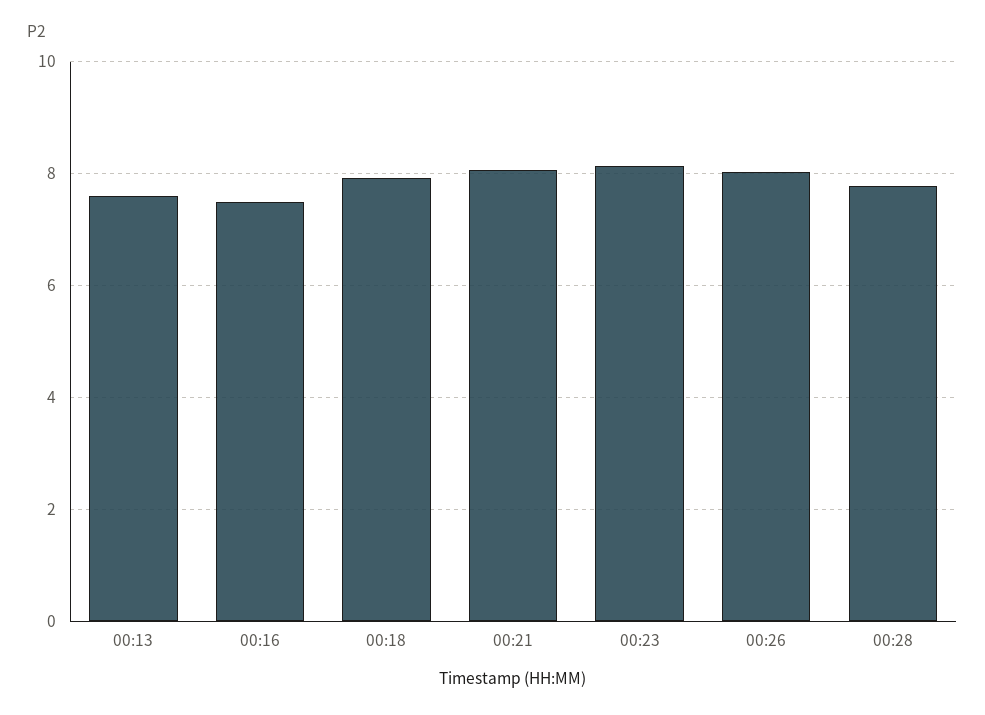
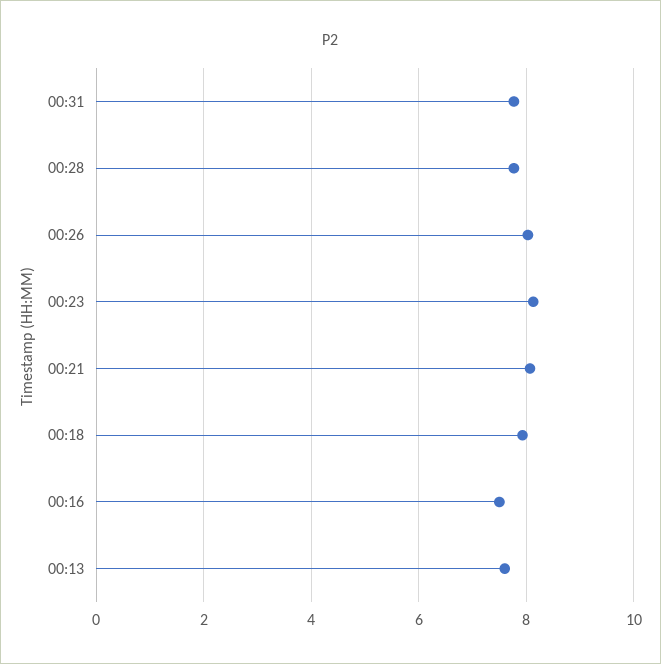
00:31: none -> 7.8

